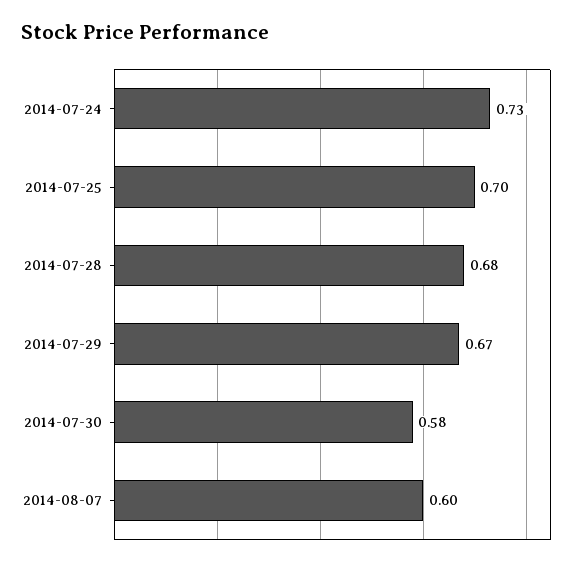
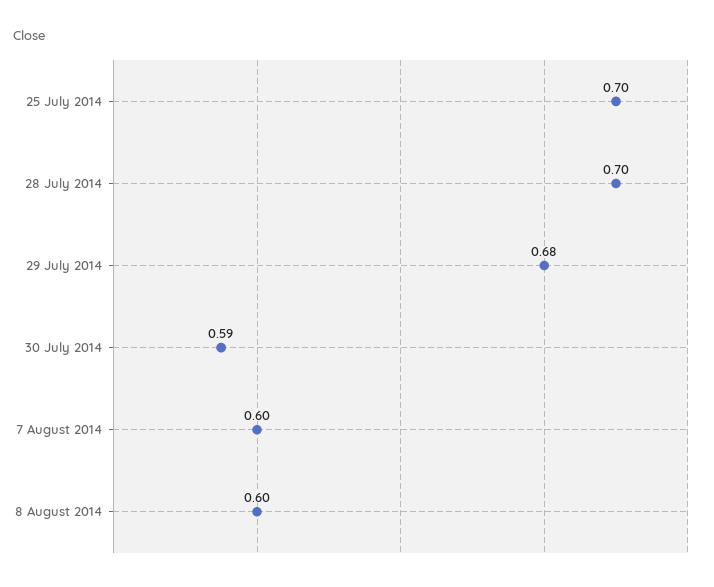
2014-07-24: 0.73 -> none
2014-07-28: 0.68 -> 0.7
2014-07-29: 0.67 -> 0.68
2014-07-30: 0.58 -> 0.59
8 August 2014: none -> 0.6

